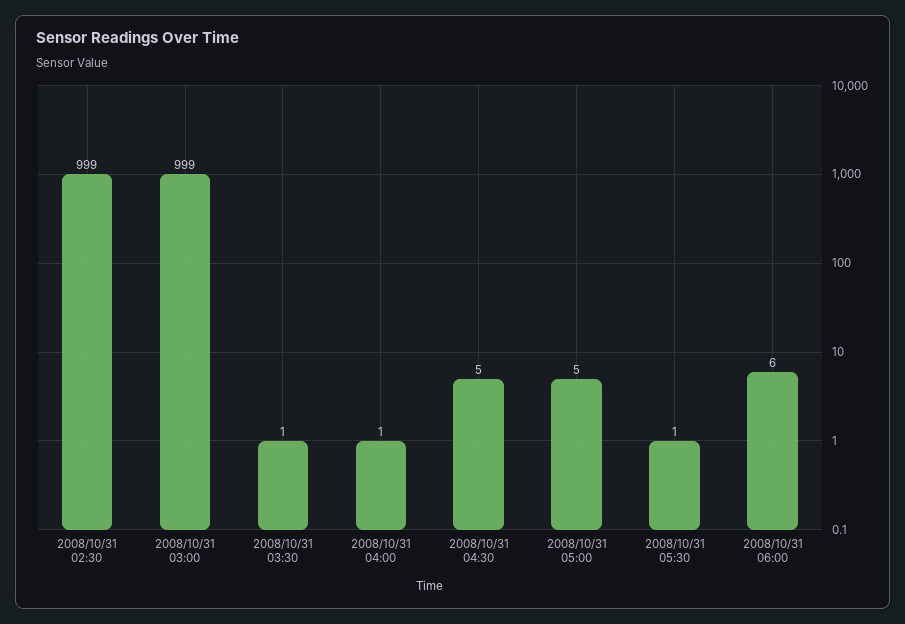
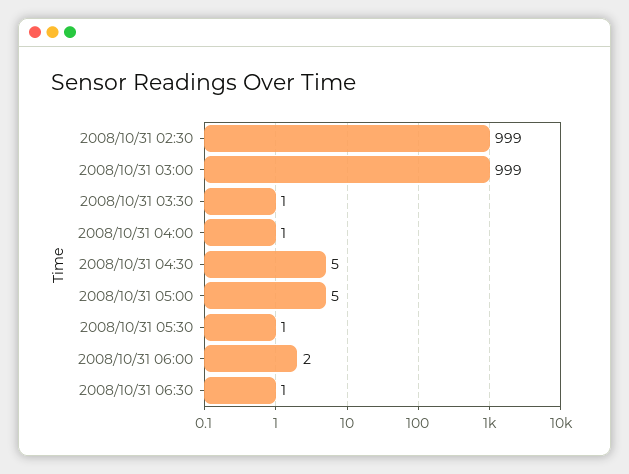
2008/10/31 06:00: 6 -> 2
2008/10/31 06:30: none -> 1

